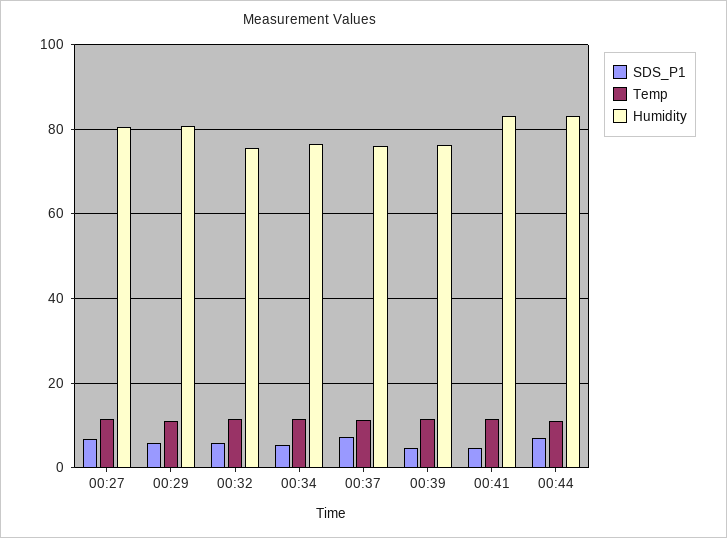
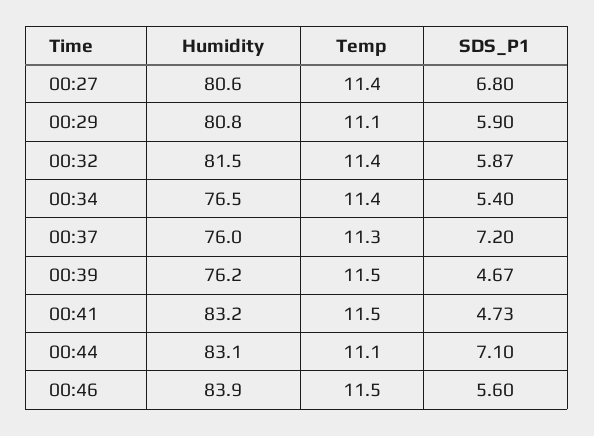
Humidity, 00:32: 76 -> 81.5
Humidity, 00:46: none -> 83.9
Temp, 00:46: none -> 11.5
SDS_P1, 00:46: none -> 5.6

